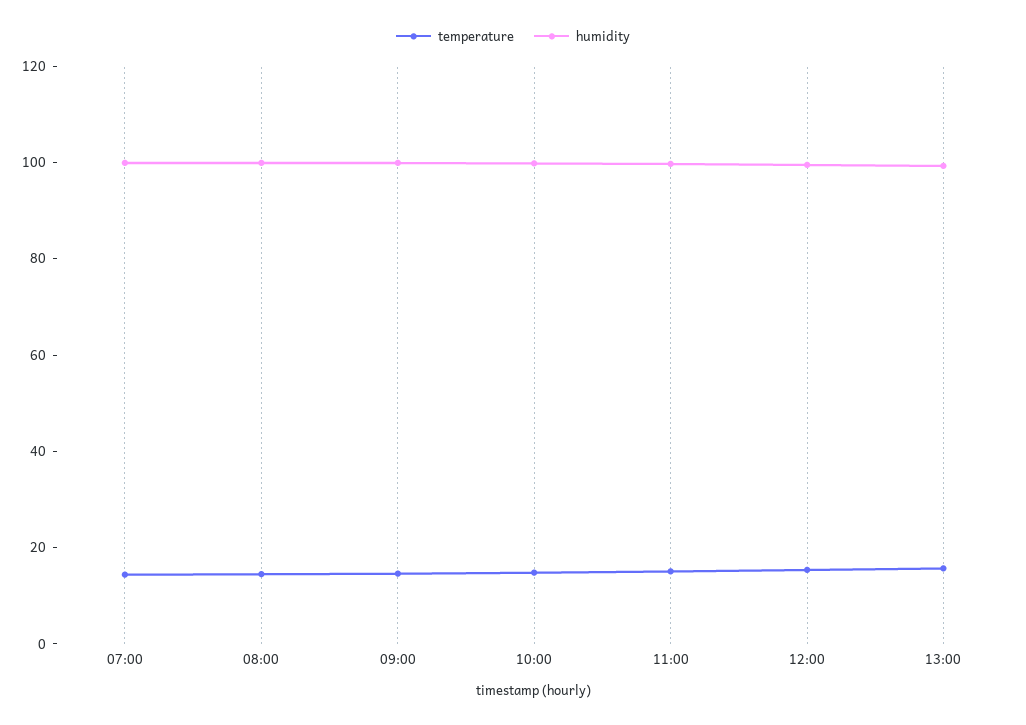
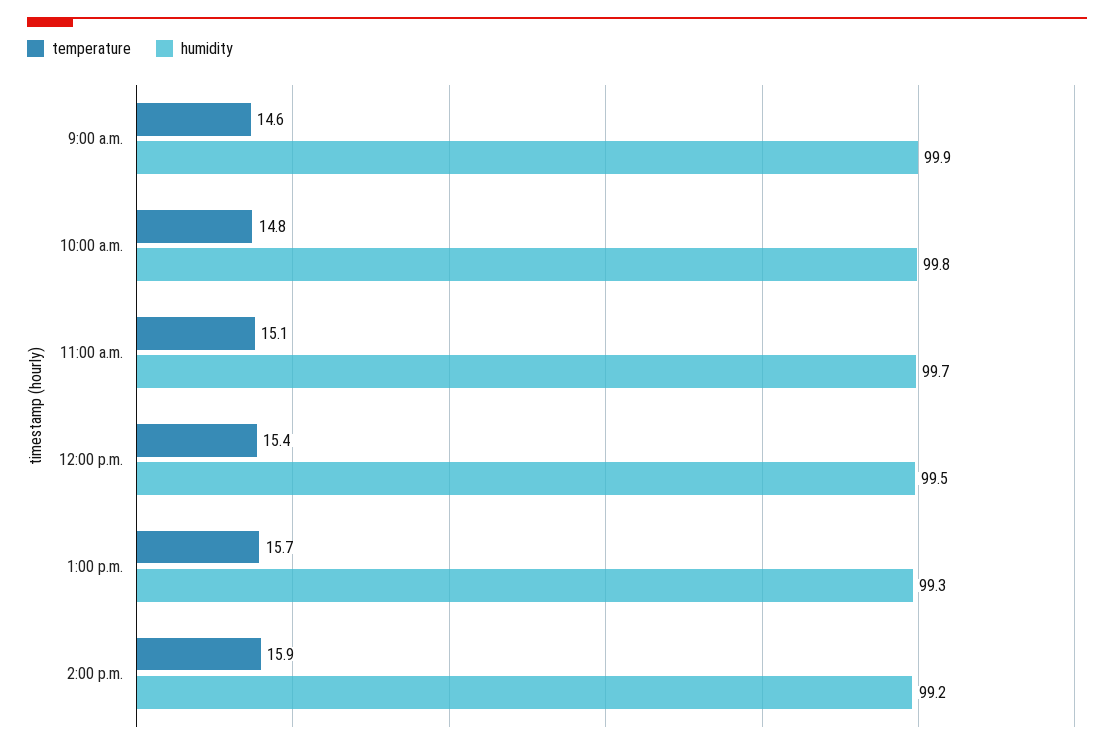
temperature, 07:00: 15 -> none
humidity, 07:00: 100 -> none
temperature, 08:00: 15 -> none
humidity, 08:00: 100 -> none
temperature, 2:00 p.m.: none -> 15.9
humidity, 2:00 p.m.: none -> 99.2

